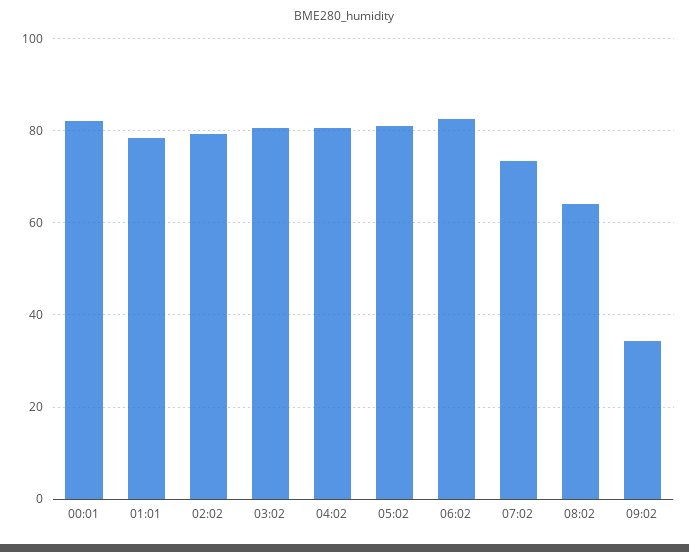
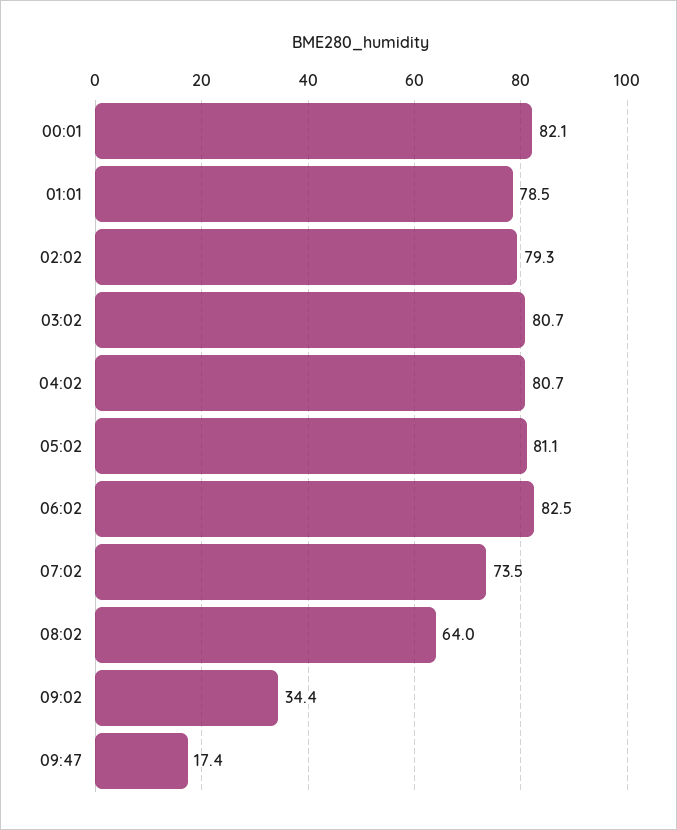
09:47: none -> 17.4

